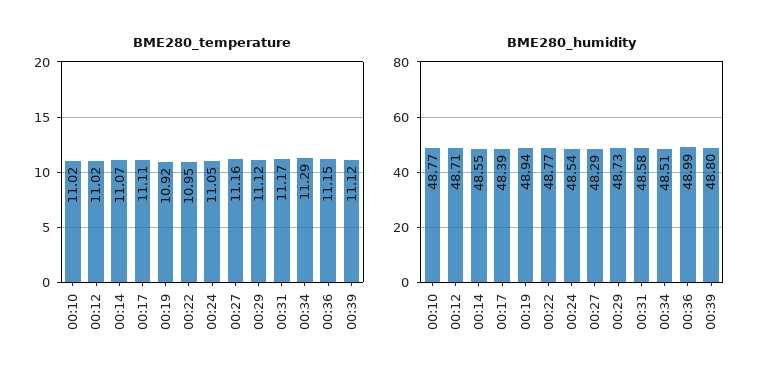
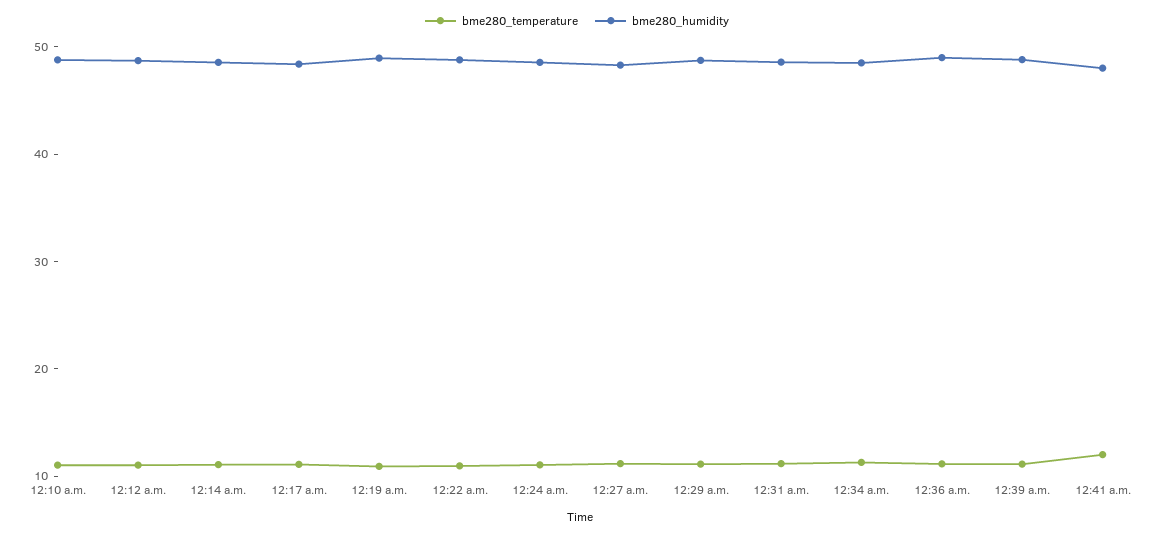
BME280_temperature, 12:41 a.m.: none -> 12
BME280_humidity, 12:41 a.m.: none -> 48

